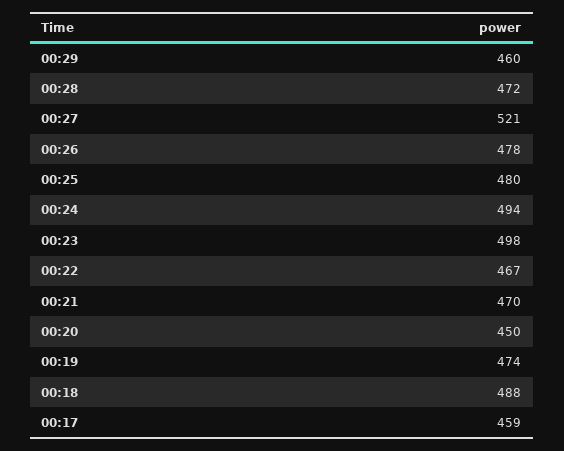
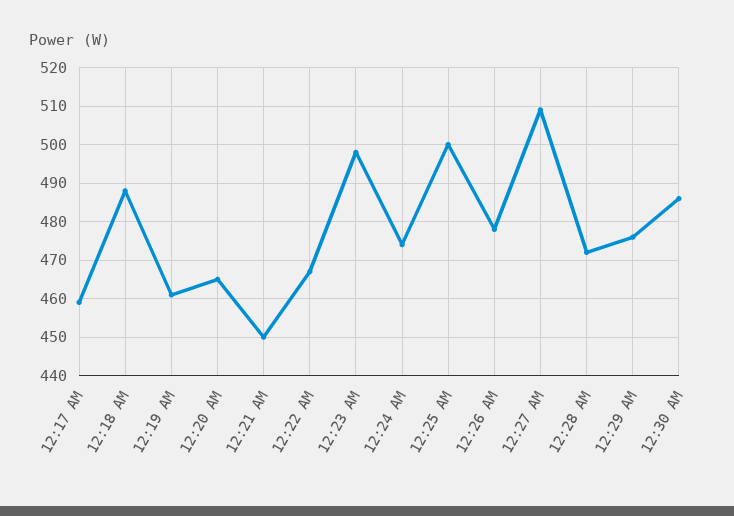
00:29: 460 -> 475
00:27: 521 -> 510
00:25: 480 -> 500
00:24: 494 -> 475
00:21: 470 -> 450
00:20: 450 -> 465
00:19: 474 -> 460
12:30 AM: none -> 485

